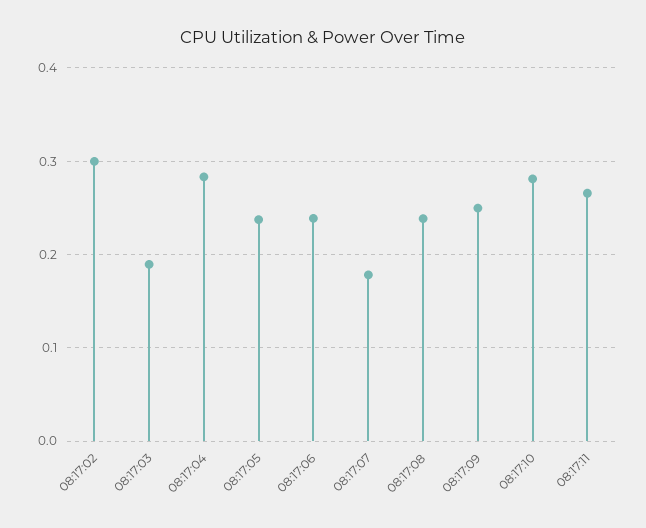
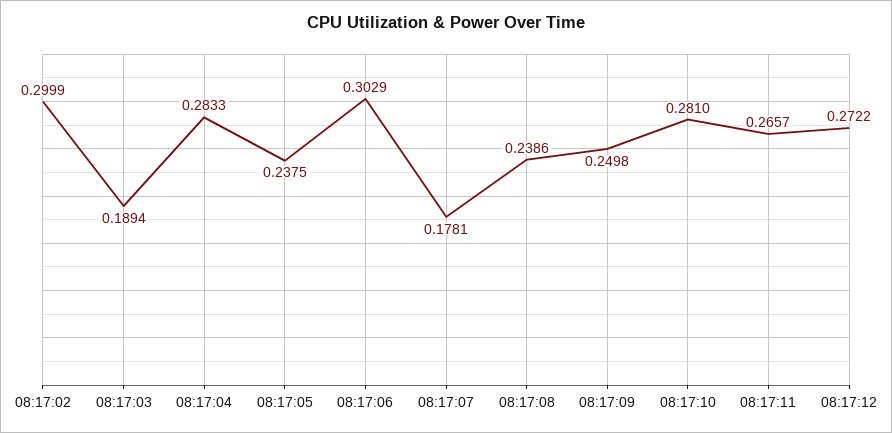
08:17:06: 0.24 -> 0.3029
08:17:12: none -> 0.2722

